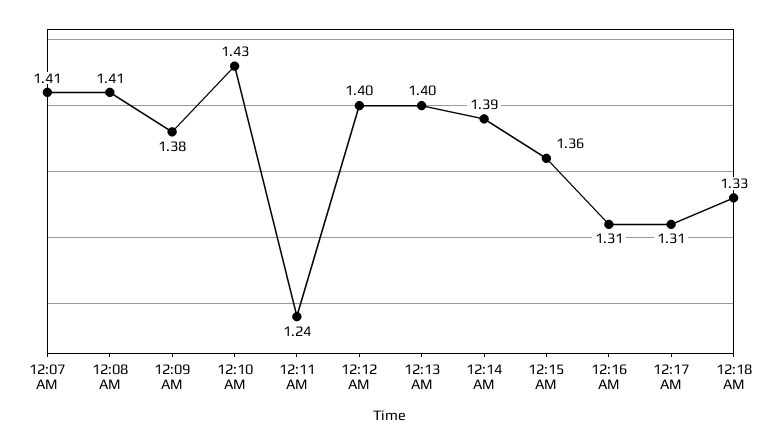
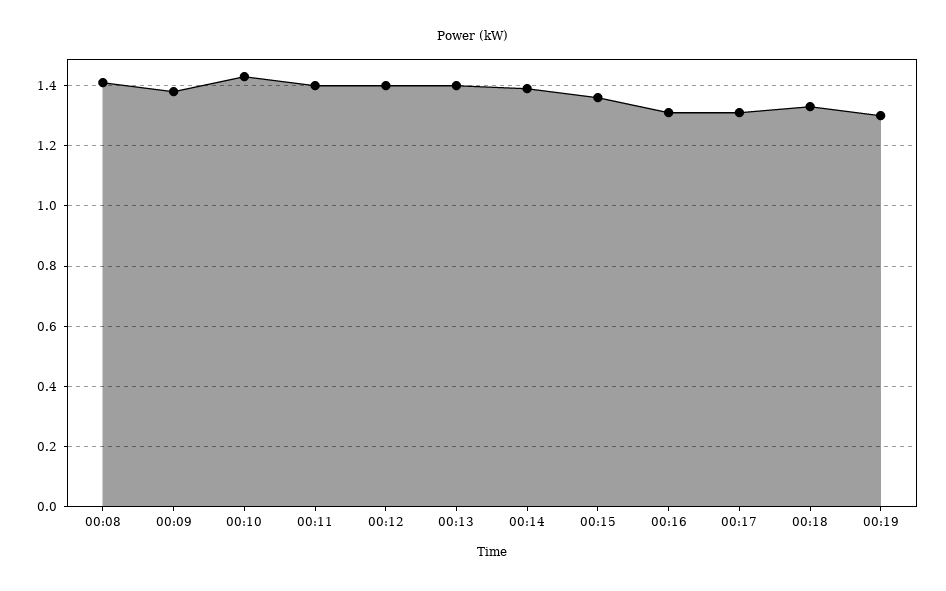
12:07 AM: 1.41 -> none
12:11 AM: 1.24 -> 1.4
00:19: none -> 1.3

